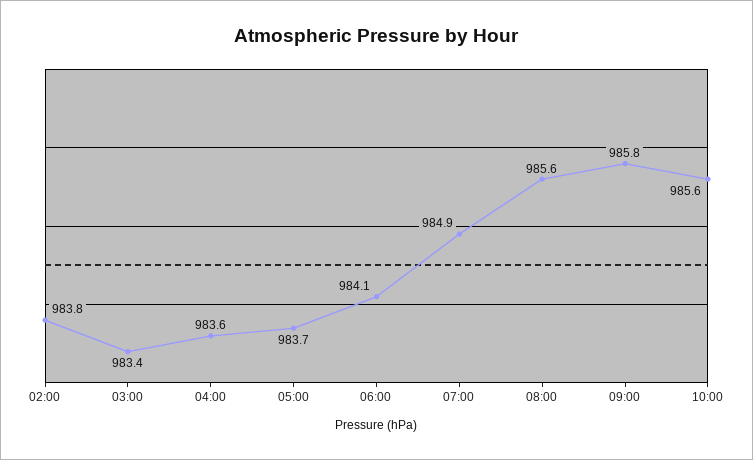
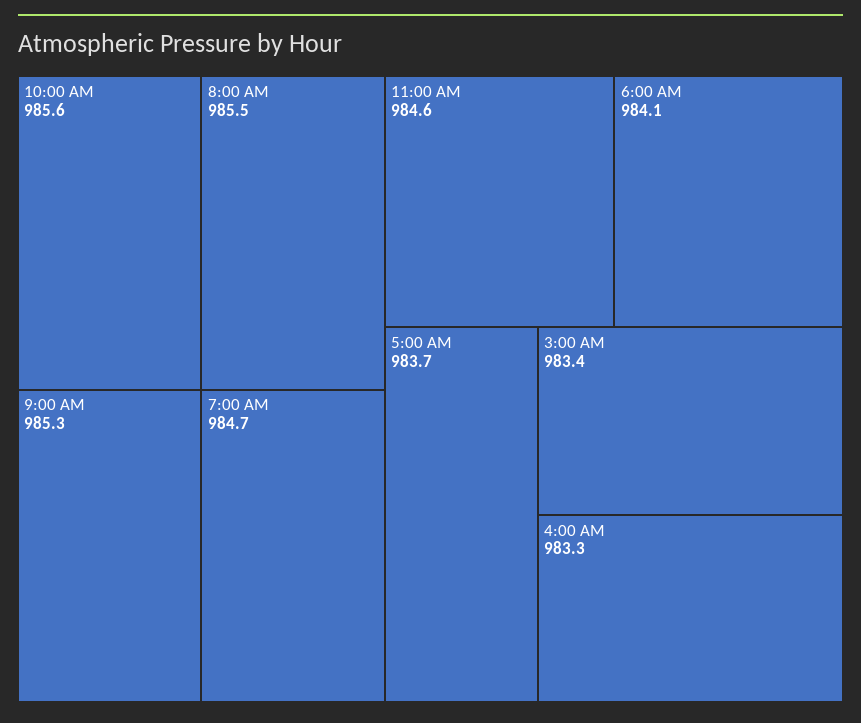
02:00: 983.8 -> none
04:00: 983.6 -> 983.3
07:00: 984.9 -> 984.7
08:00: 985.6 -> 985.5
09:00: 985.8 -> 985.3
11:00 AM: none -> 984.6

